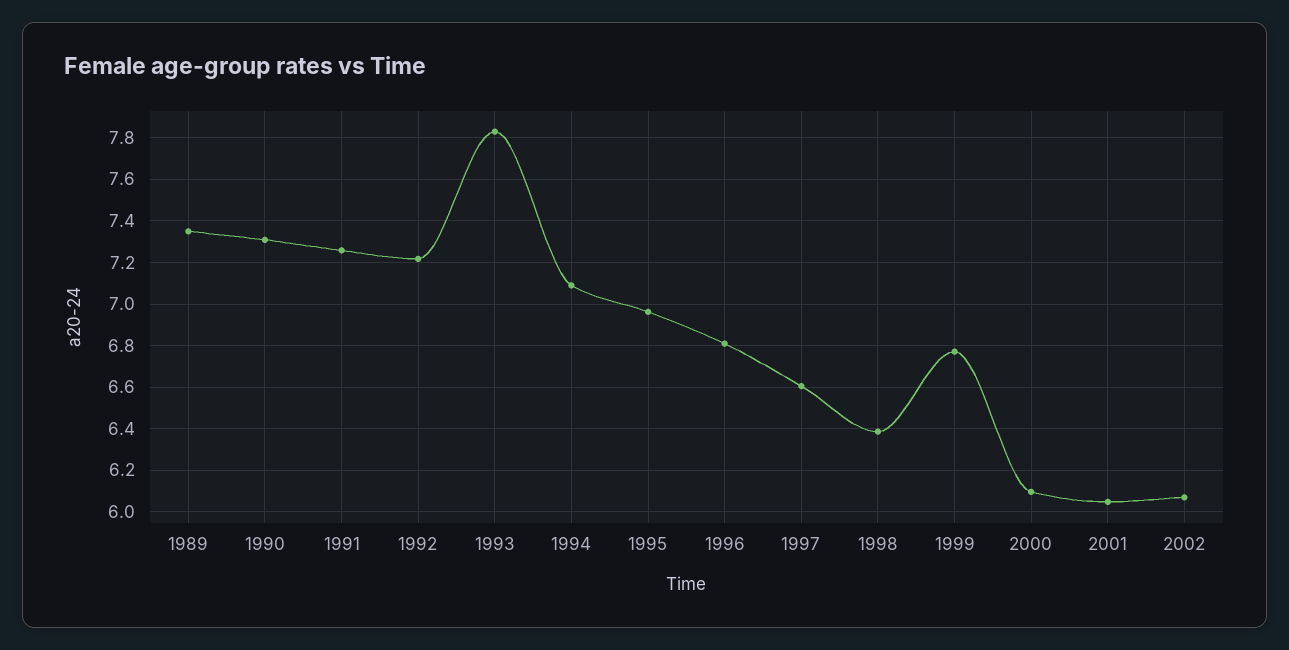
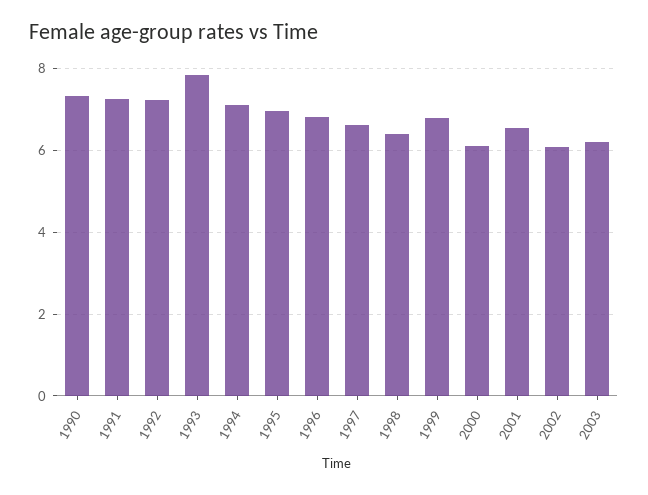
1989: 7.35 -> none
2001: 6.05 -> 6.6
2003: none -> 6.2

